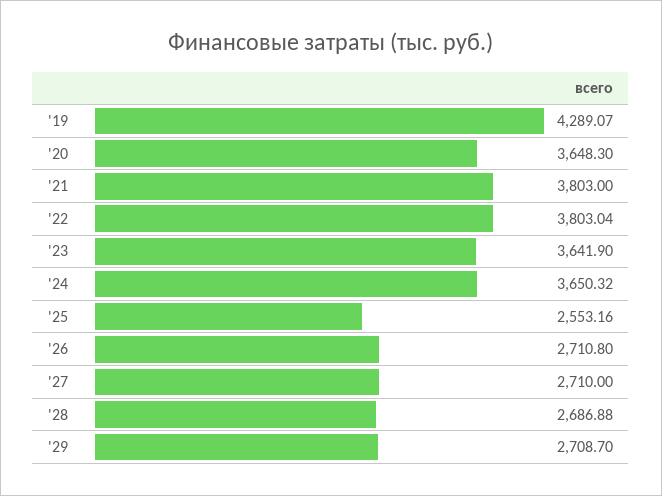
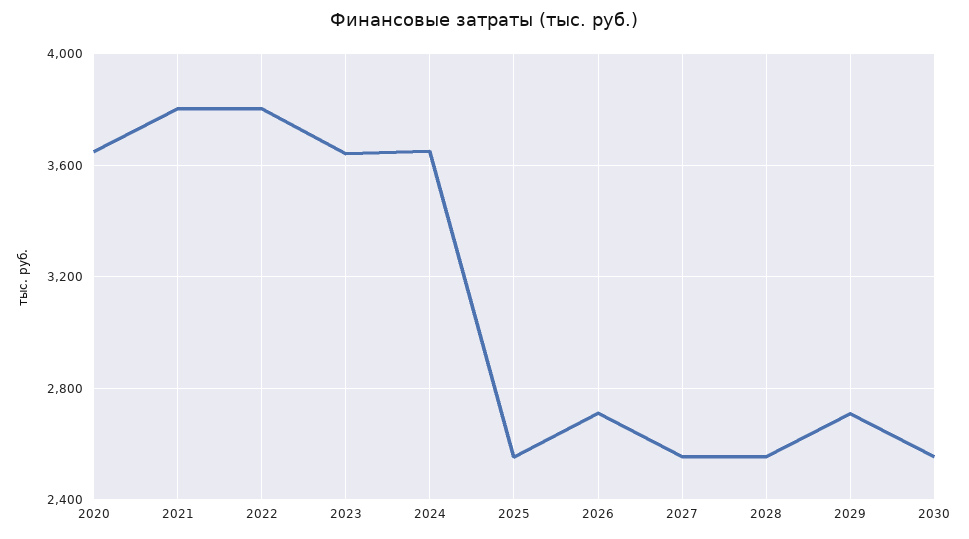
'19: 4289.07 -> none
'27: 2710 -> 2550
'28: 2686.88 -> 2550
2030: none -> 2550

